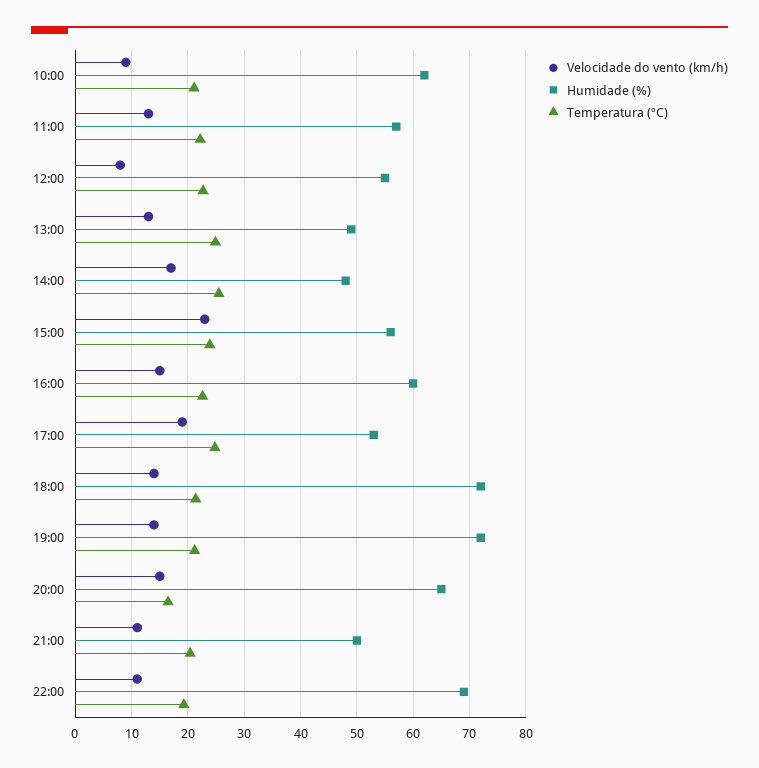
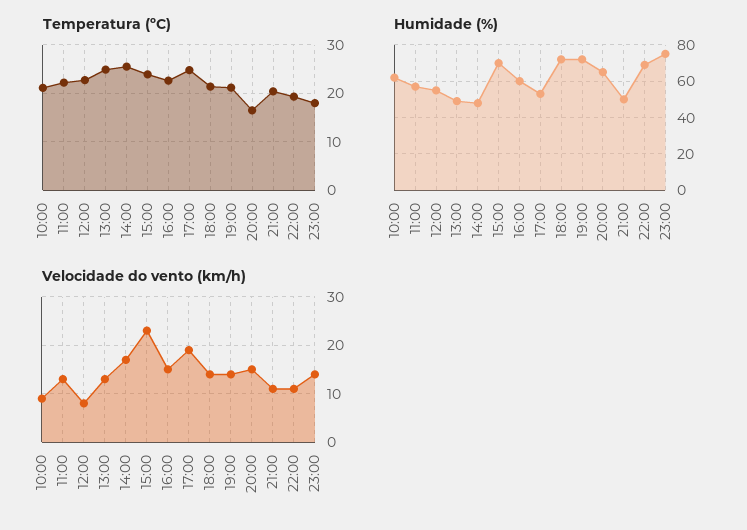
Humidade (%), 15:00: 56 -> 70
Temperatura (ºC), 23:00: none -> 18
Humidade (%), 23:00: none -> 75
Velocidade do vento (km/h), 23:00: none -> 15

